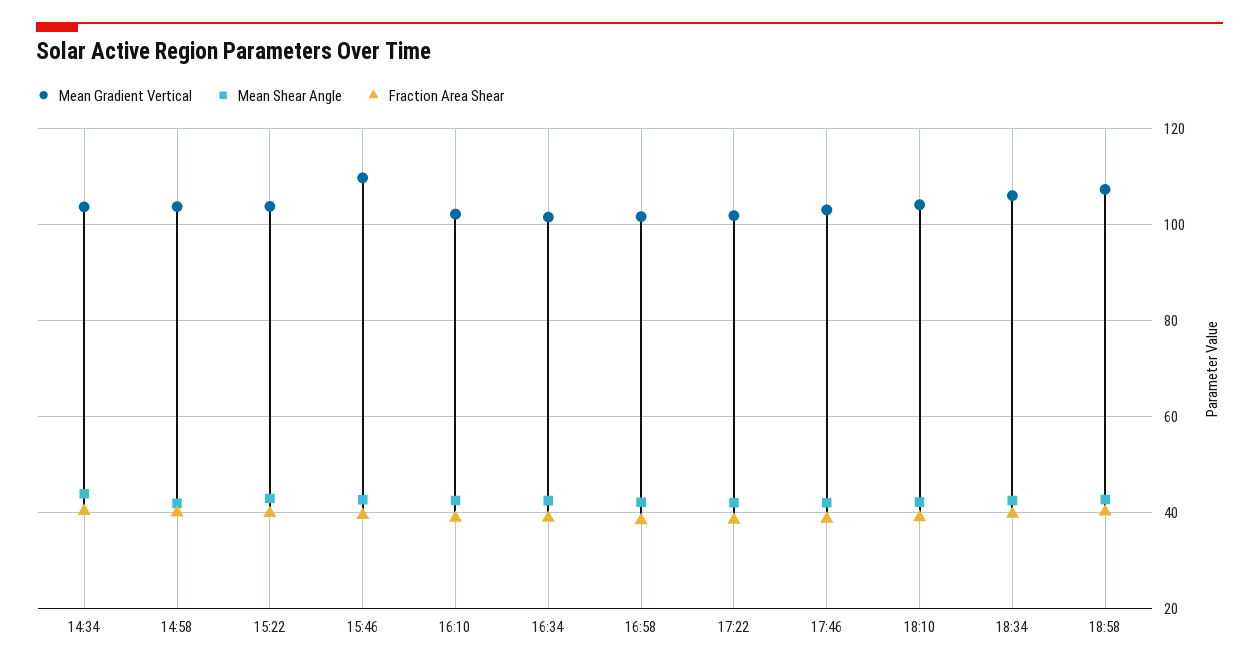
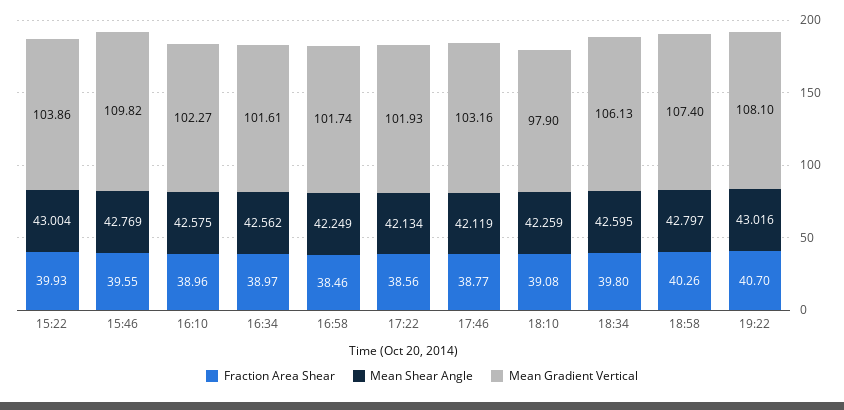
Mean Gradient Vertical, 14:34: 104 -> none
Mean Shear Angle, 14:34: 44 -> none
Fraction Area Shear, 14:34: 40 -> none
Mean Gradient Vertical, 14:58: 104 -> none
Mean Shear Angle, 14:58: 42 -> none
Fraction Area Shear, 14:58: 40 -> none
Mean Gradient Vertical, 18:10: 104 -> 97.9
Fraction Area Shear, 19:22: none -> 40.7
Mean Shear Angle, 19:22: none -> 43.016
Mean Gradient Vertical, 19:22: none -> 108.1

